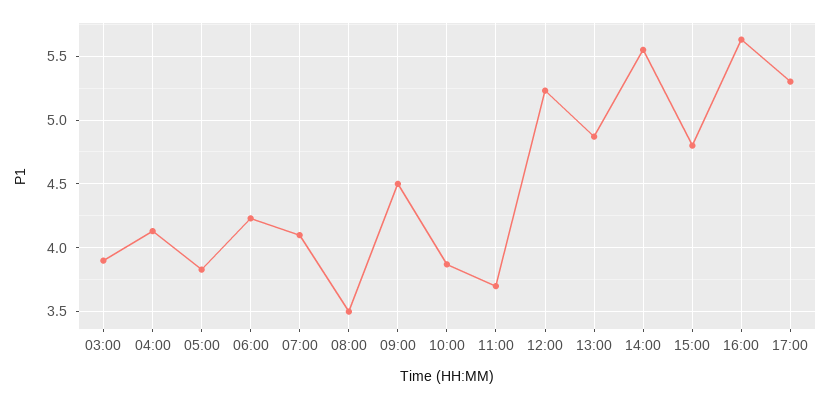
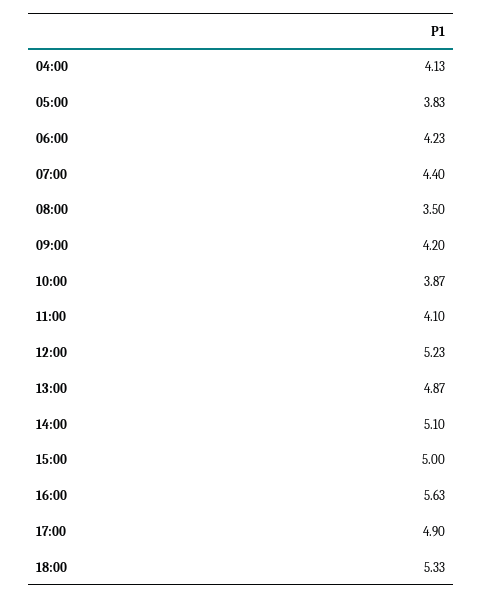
03:00: 3.9 -> none
07:00: 4.1 -> 4.4
09:00: 4.5 -> 4.2
11:00: 3.7 -> 4.1
14:00: 5.55 -> 5.1
15:00: 4.8 -> 5
17:00: 5.3 -> 4.9
18:00: none -> 5.33

